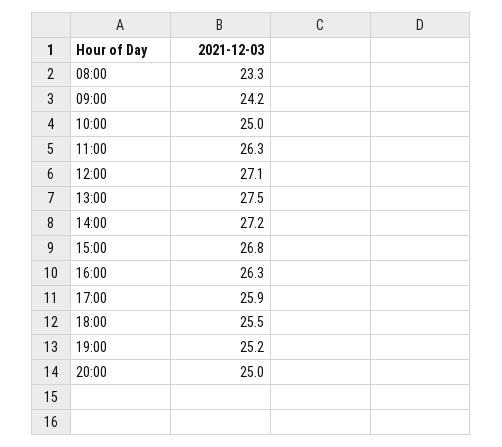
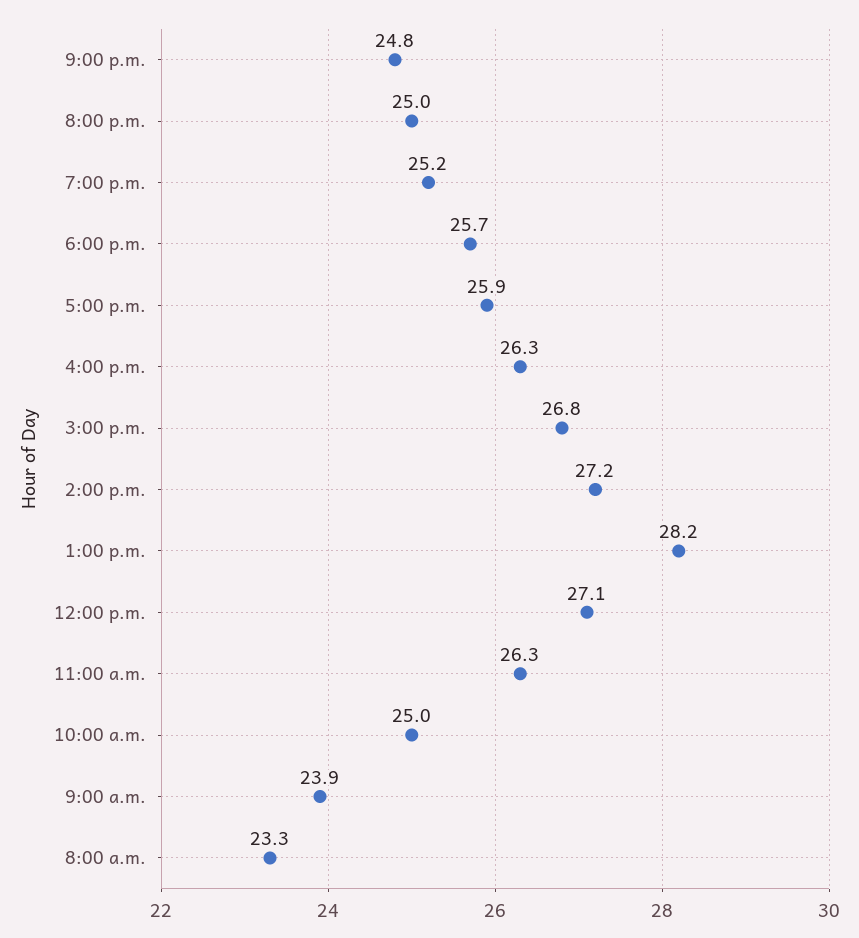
09:00: 24.2 -> 23.9
13:00: 27.5 -> 28.2
18:00: 25.5 -> 25.7
9:00 p.m.: none -> 24.8

